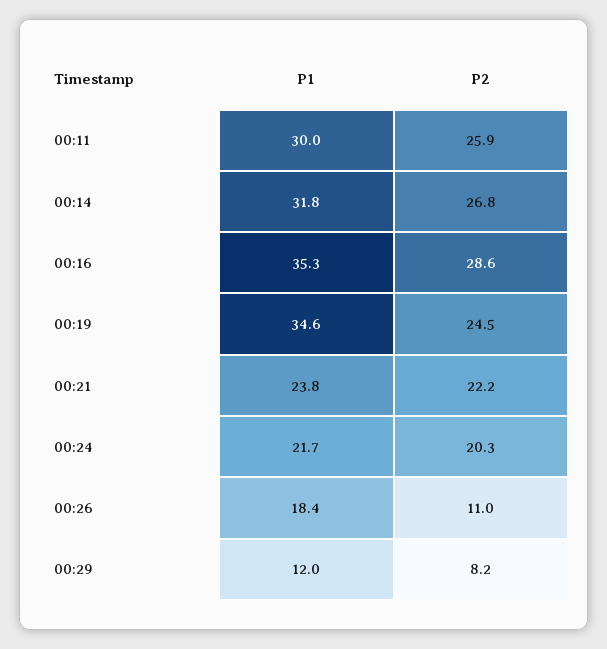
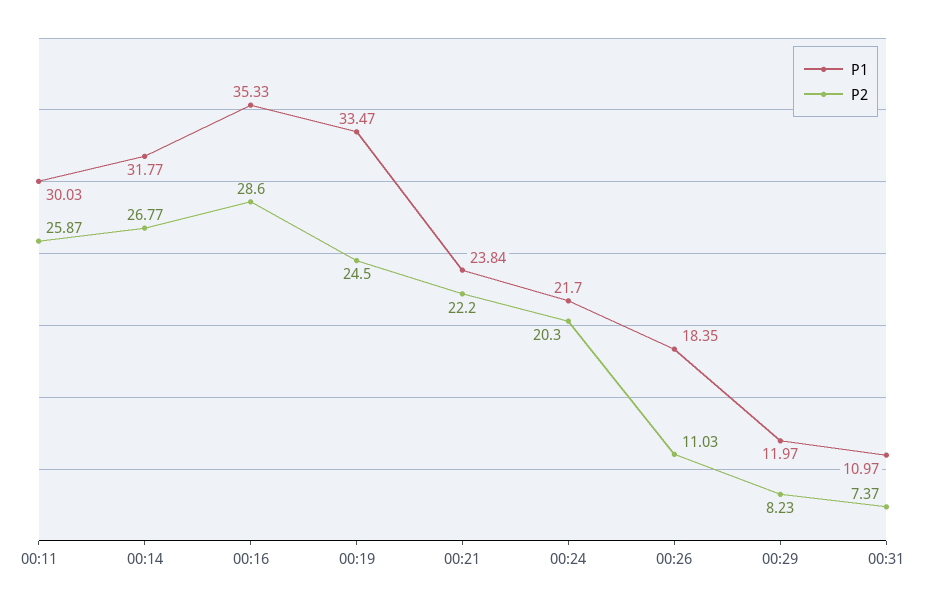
P1, 00:19: 34.6 -> 33.47
P1, 00:31: none -> 10.97
P2, 00:31: none -> 7.37

